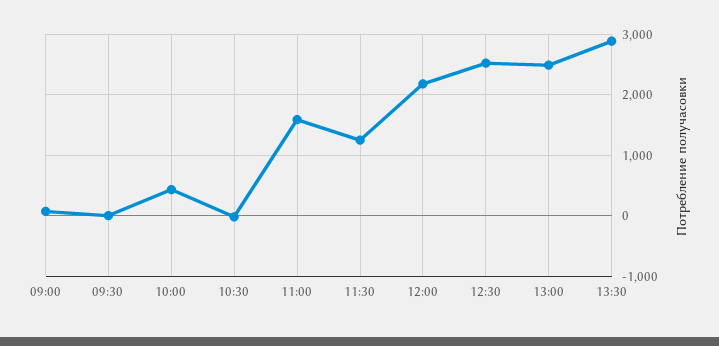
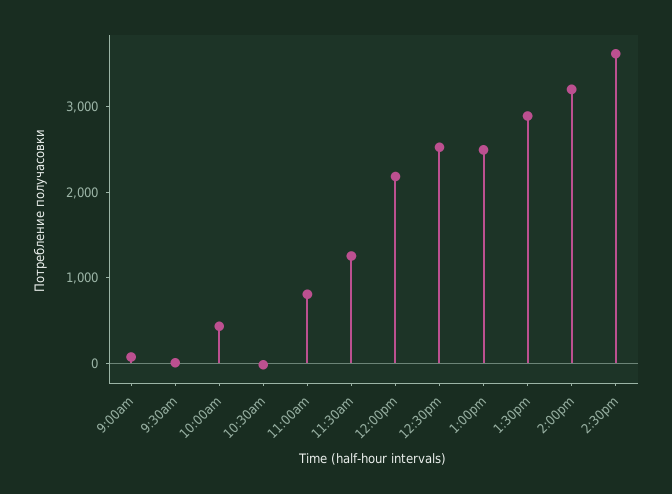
11:00: 1600 -> 800
2:00pm: none -> 3200
2:30pm: none -> 3600

